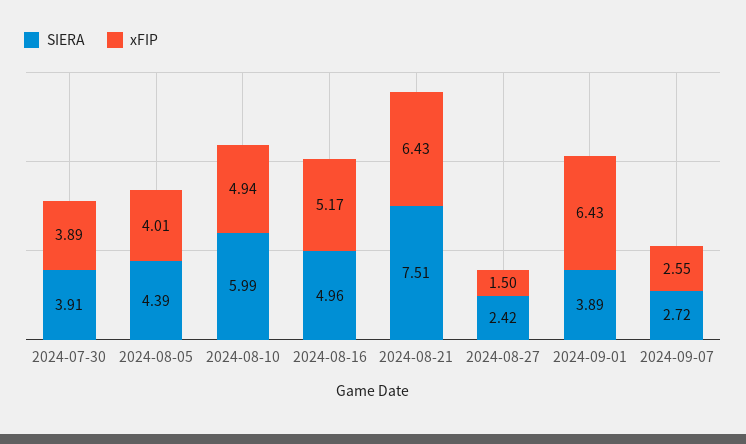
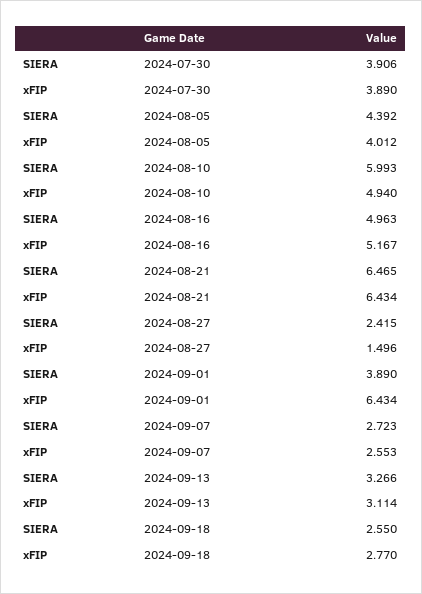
SIERA, 2024-08-21: 7.51 -> 6.465
SIERA, 2024-09-13: none -> 3.266
xFIP, 2024-09-13: none -> 3.114
SIERA, 2024-09-18: none -> 2.55
xFIP, 2024-09-18: none -> 2.77

